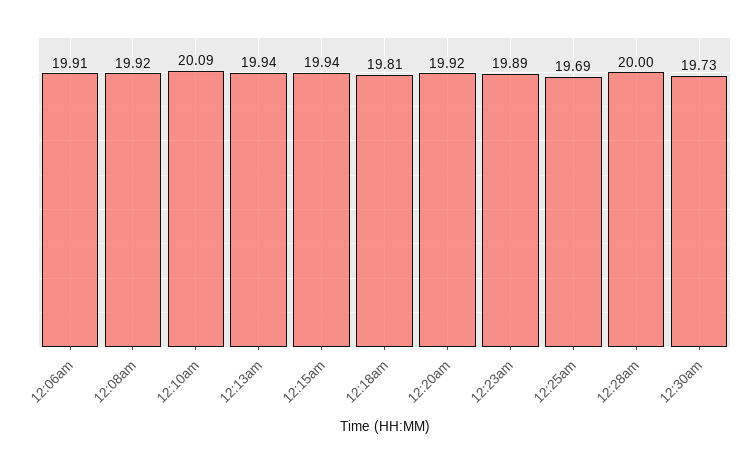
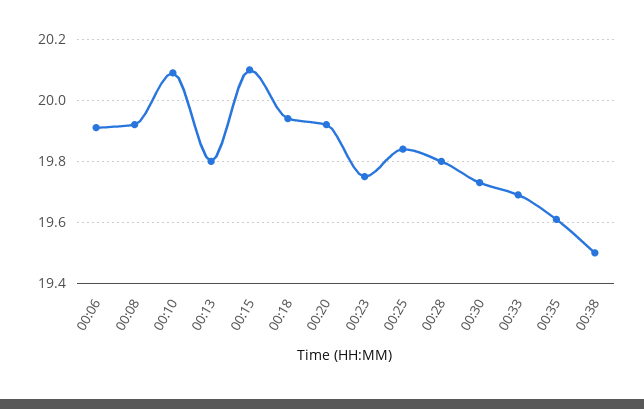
12:13am: 19.94 -> 19.8
12:15am: 19.94 -> 20.1
12:18am: 19.81 -> 19.95
12:23am: 19.89 -> 19.75
12:25am: 19.69 -> 19.85
12:28am: 20 -> 19.8
00:33: none -> 19.7
00:35: none -> 19.6
00:38: none -> 19.5

